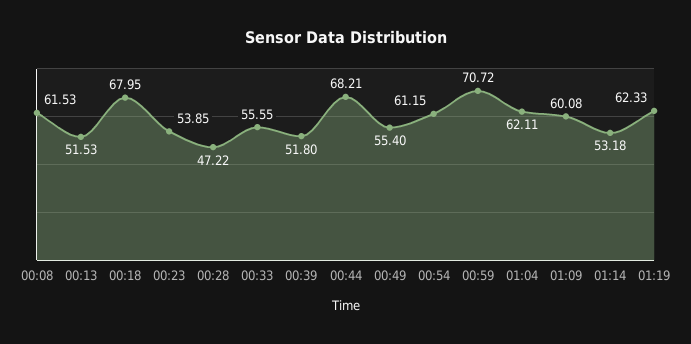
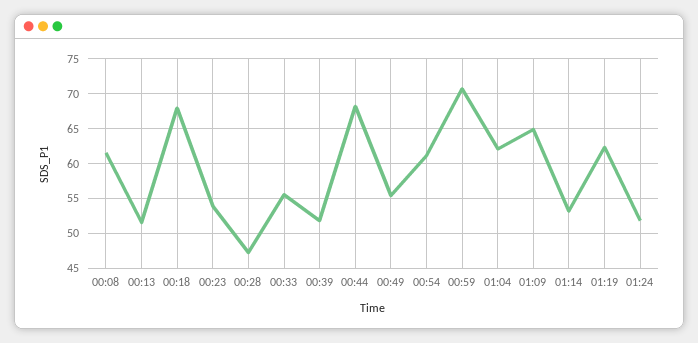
01:09: 60.08 -> 65
01:24: none -> 52

